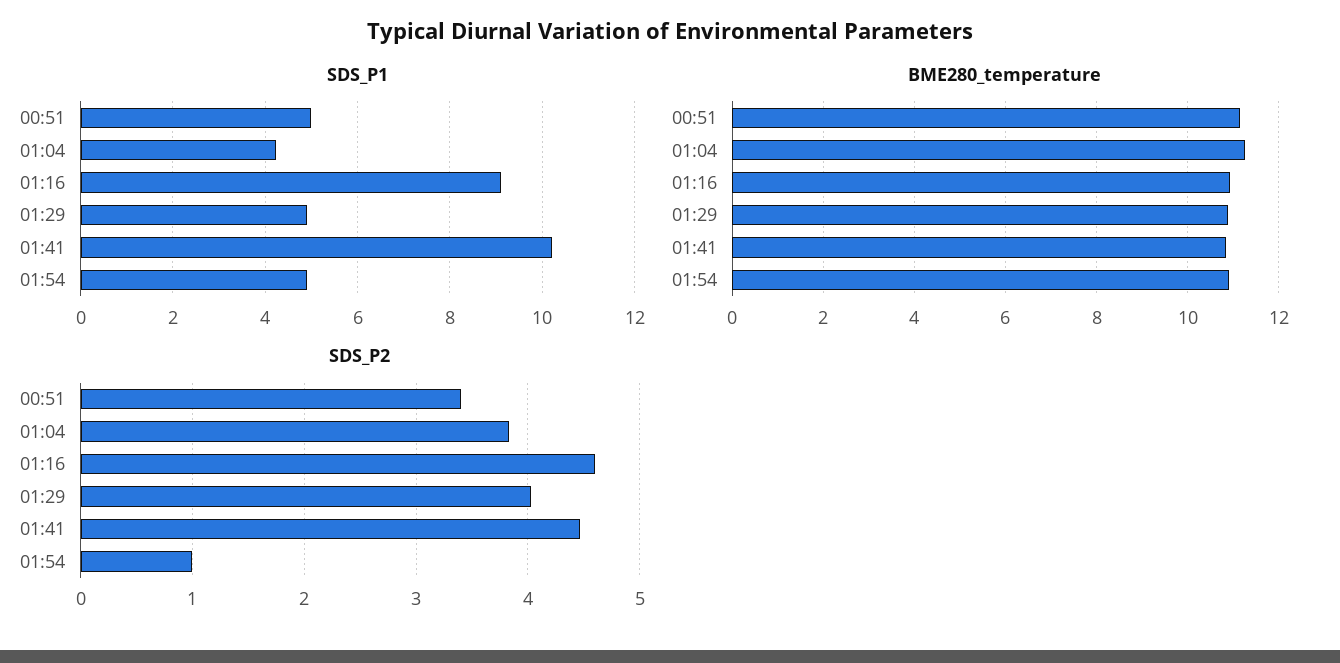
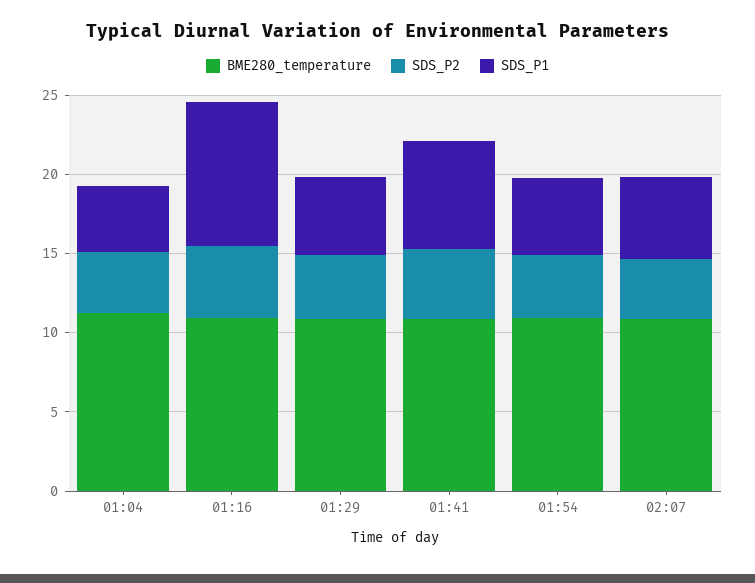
SDS_P1, 00:51: 5 -> none
SDS_P1, 01:41: 10.2 -> 7
BME280_temperature, 00:51: 11.2 -> none
SDS_P2, 00:51: 3.4 -> none
SDS_P2, 01:54: 1 -> 4
BME280_temperature, 02:07: none -> 11
SDS_P2, 02:07: none -> 4
SDS_P1, 02:07: none -> 5

